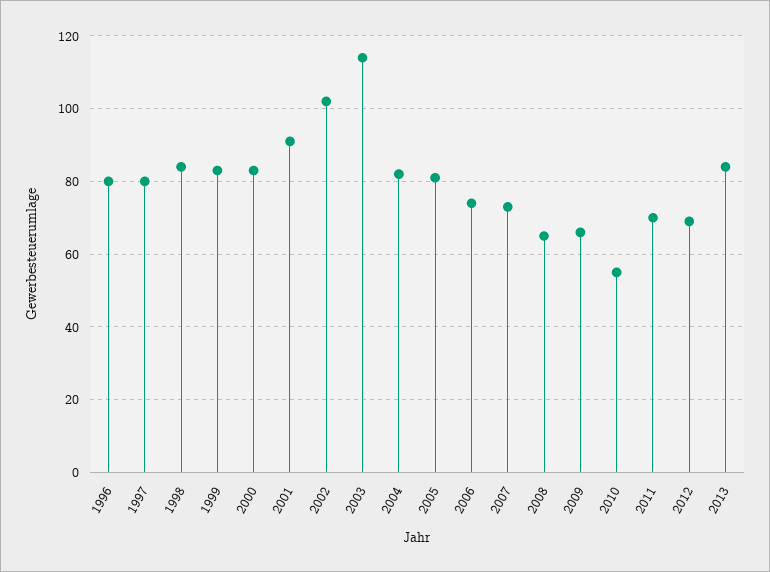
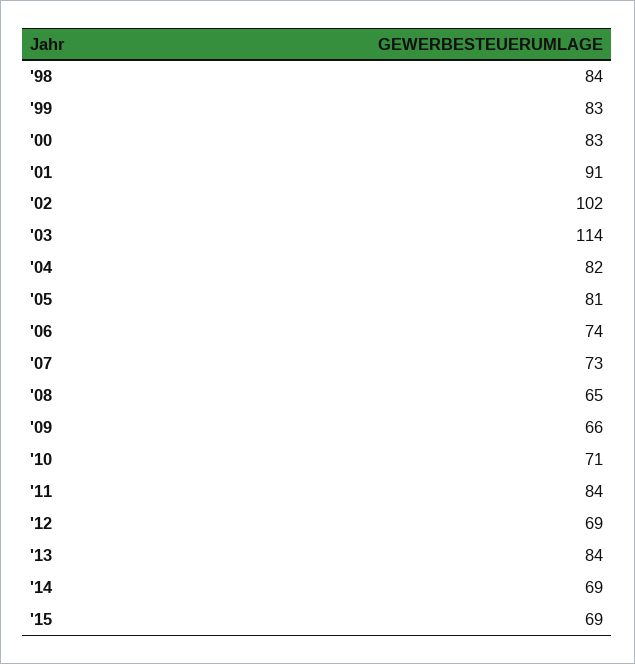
1996: 80 -> none
1997: 80 -> none
2010: 55 -> 71
2011: 70 -> 84
'14: none -> 69
'15: none -> 69

